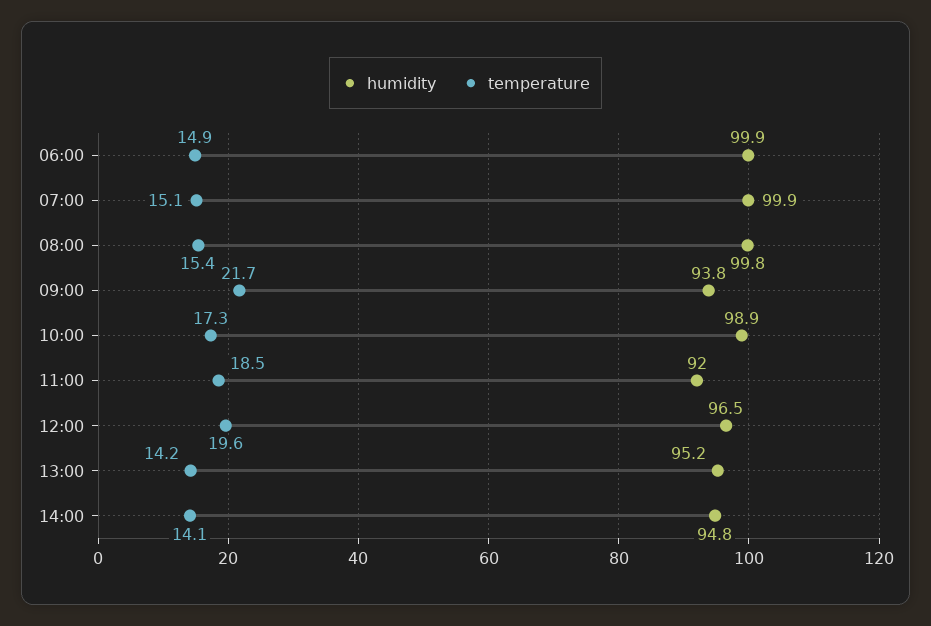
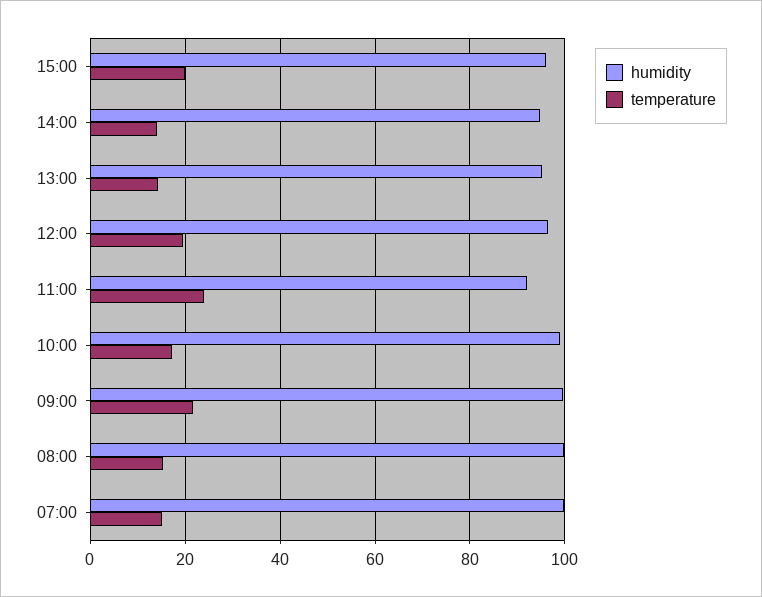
humidity, 06:00: 99.9 -> none
temperature, 06:00: 14.9 -> none
humidity, 09:00: 93.8 -> 100
temperature, 11:00: 18.5 -> 24
humidity, 15:00: none -> 96
temperature, 15:00: none -> 20

